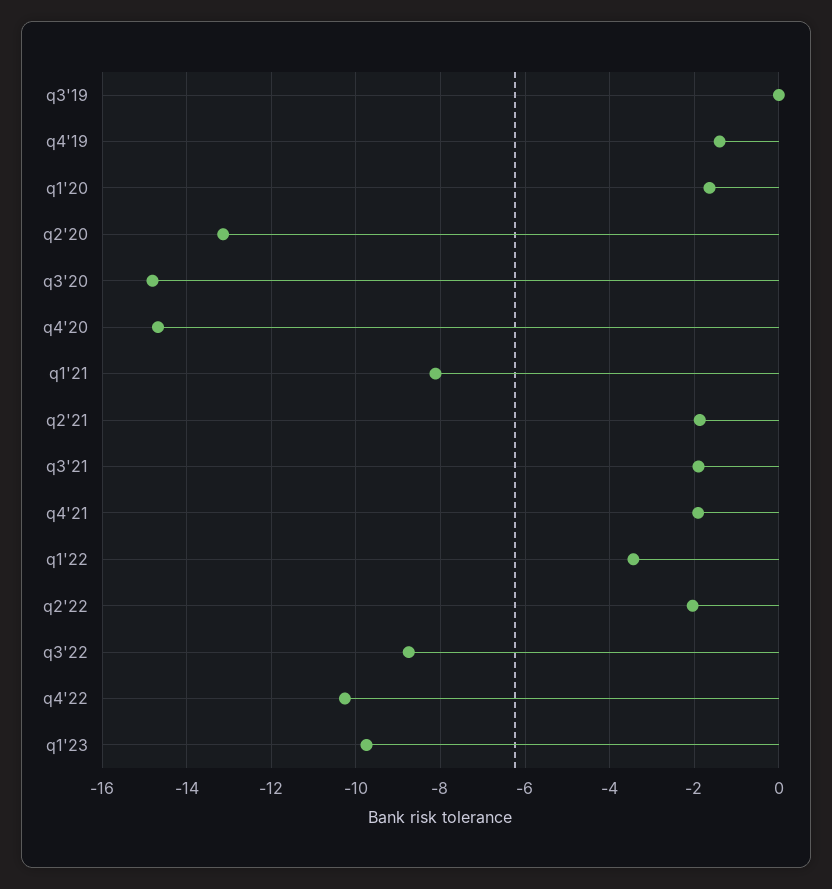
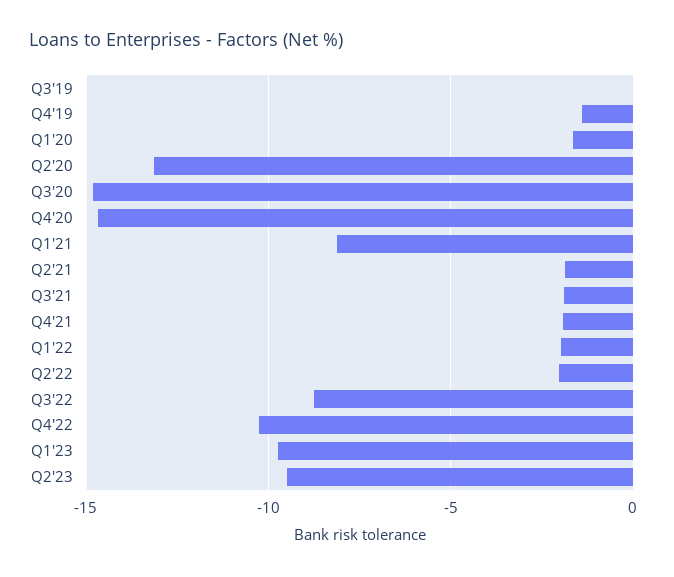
q1'22: -3.4 -> -2
Q2'23: none -> -9.5

